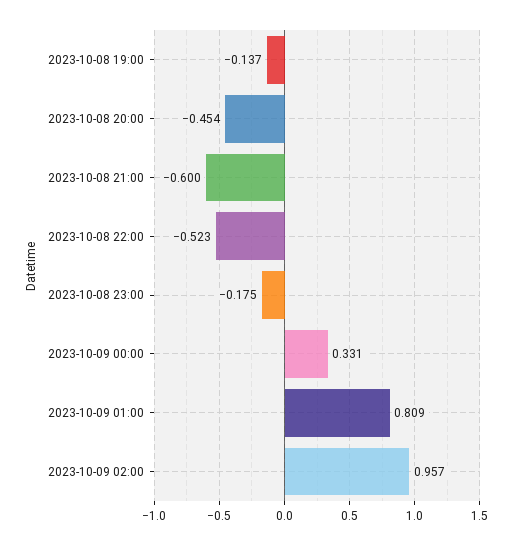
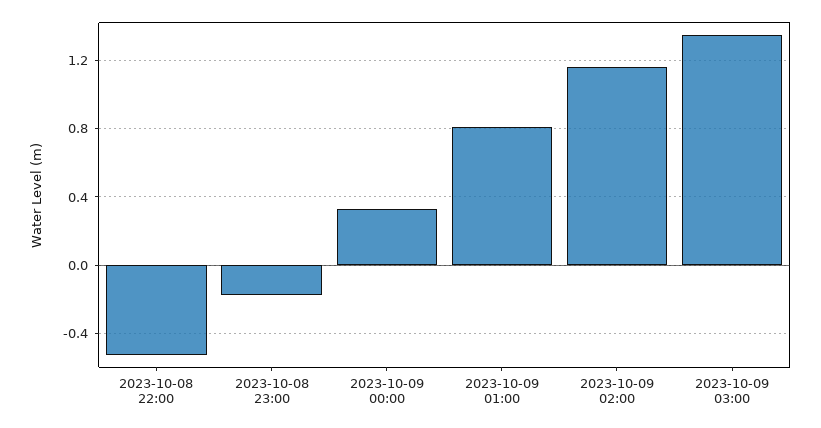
2023-10-08 19:00: -0.137 -> none
2023-10-08 20:00: -0.454 -> none
2023-10-08 21:00: -0.6 -> none
2023-10-09 02:00: 0.957 -> 1.15
2023-10-09 03:00: none -> 1.35

